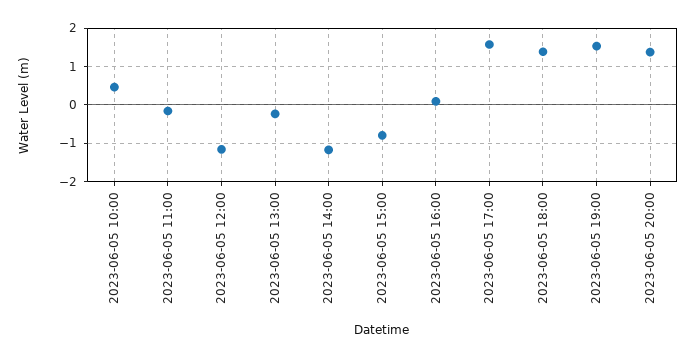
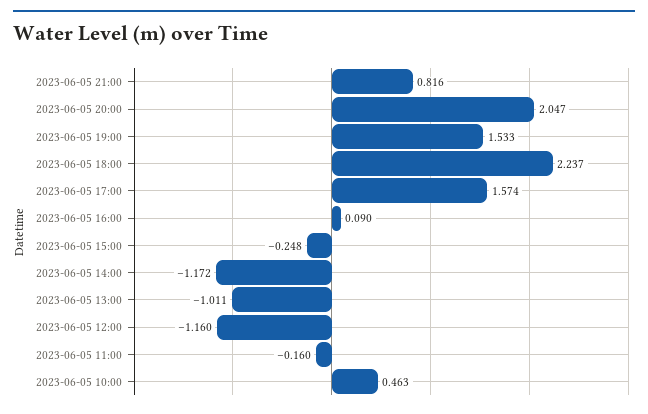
2023-06-05 13:00: -0.2 -> -1.011
2023-06-05 15:00: -0.8 -> -0.248
2023-06-05 18:00: 1.4 -> 2.237
2023-06-05 20:00: 1.4 -> 2.047
2023-06-05 21:00: none -> 0.816

